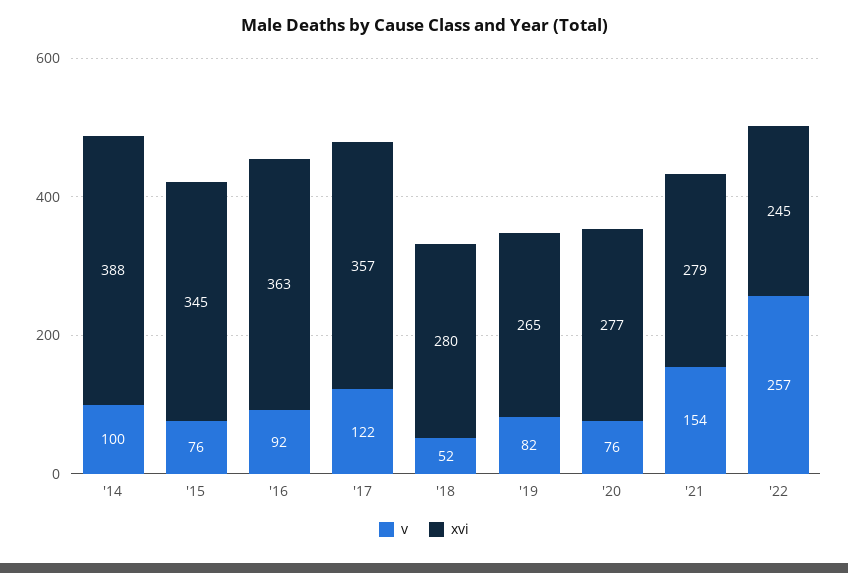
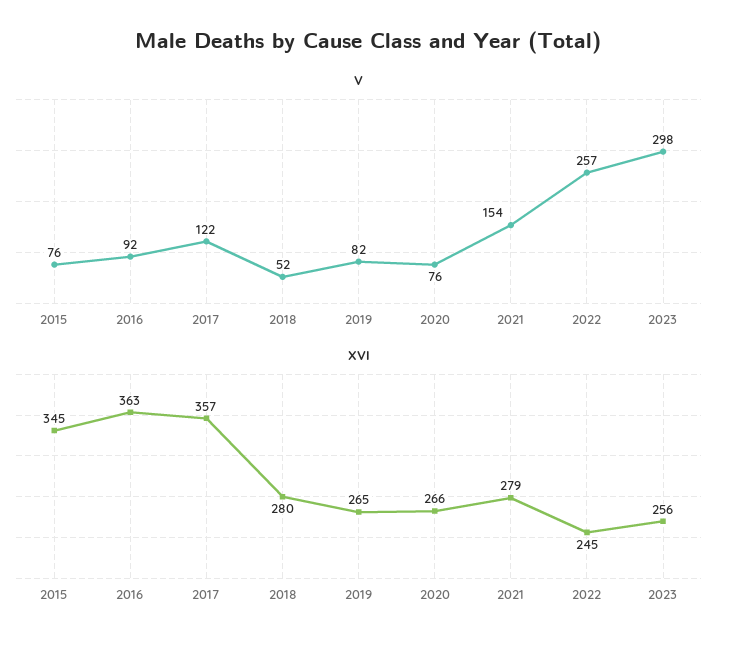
v, '14: 100 -> none
xvi, '14: 388 -> none
xvi, '20: 277 -> 266
v, 2023: none -> 298
xvi, 2023: none -> 256

